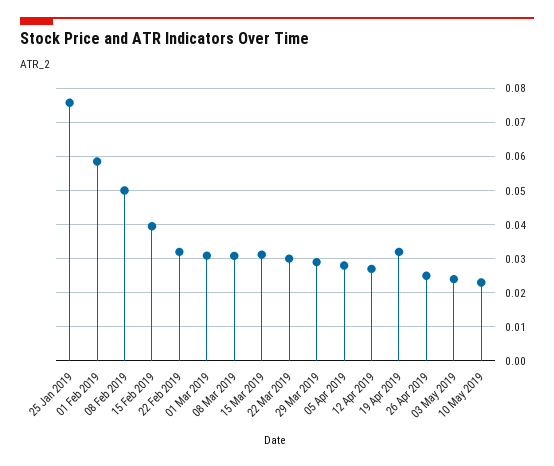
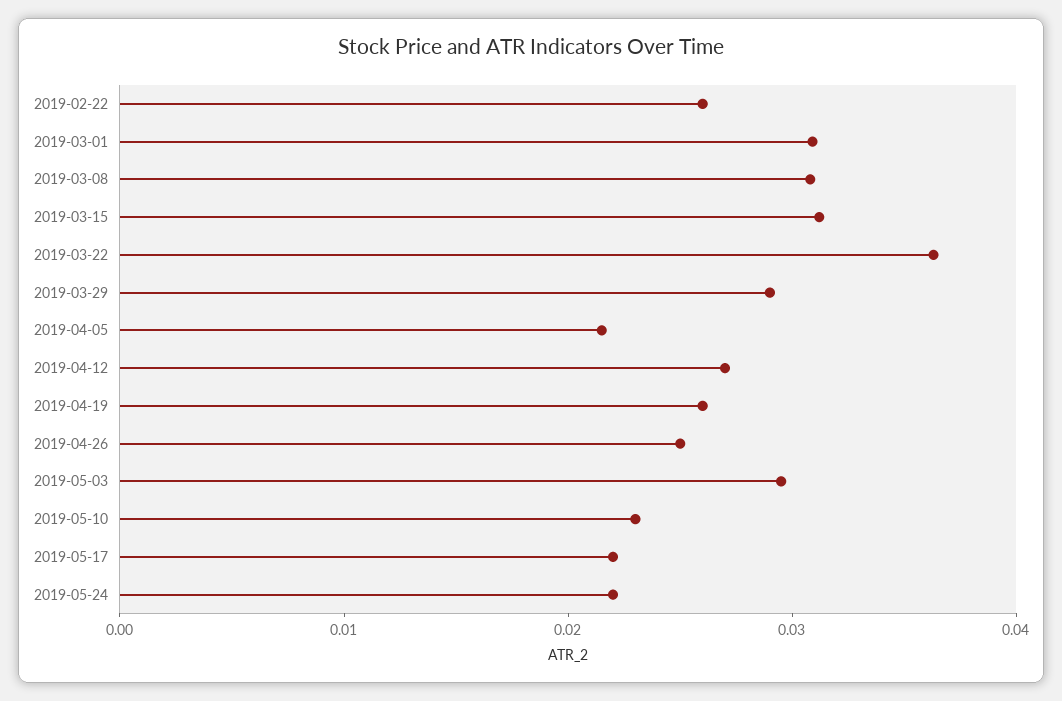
25 Jan 2019: 0.076 -> none
01 Feb 2019: 0.058 -> none
08 Feb 2019: 0.05 -> none
15 Feb 2019: 0.04 -> none
22 Feb 2019: 0.032 -> 0.026
22 Mar 2019: 0.03 -> 0.036
05 Apr 2019: 0.028 -> 0.022
19 Apr 2019: 0.032 -> 0.026
03 May 2019: 0.024 -> 0.03
2019-05-17: none -> 0.022
2019-05-24: none -> 0.022

